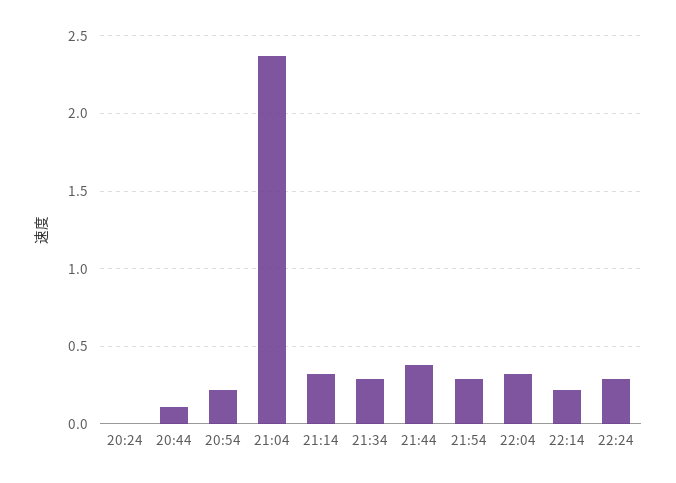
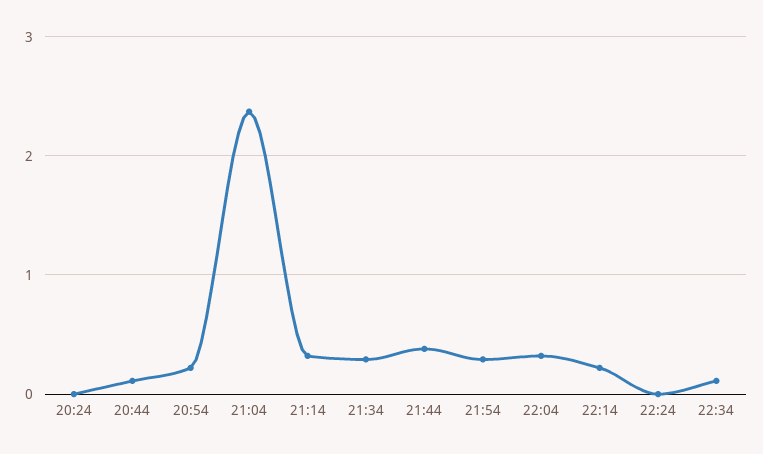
22:24: 0.3 -> 0
22:34: none -> 0.1

